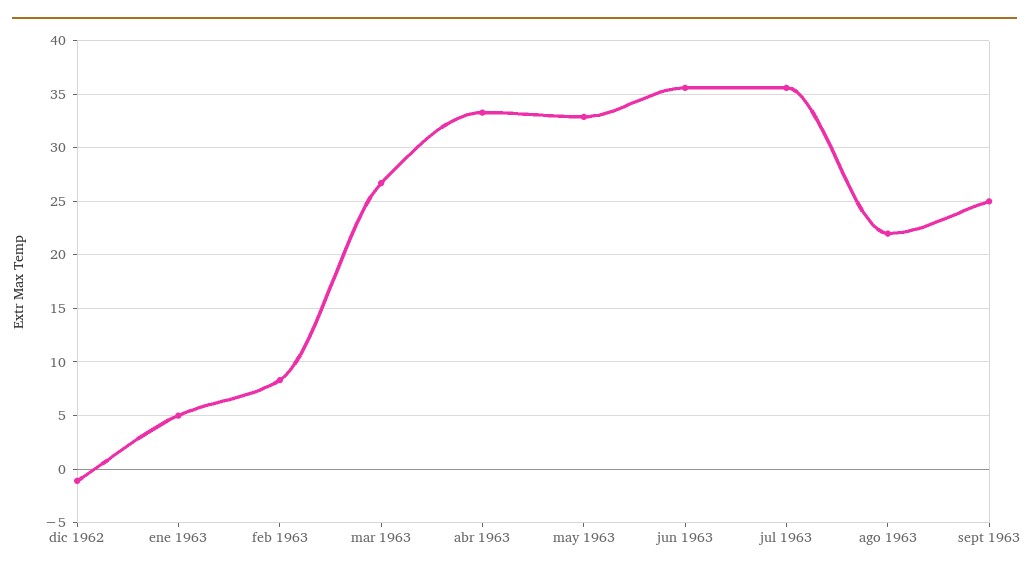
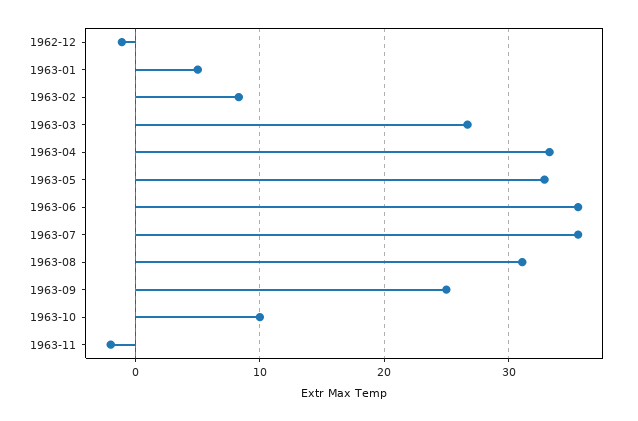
ago 1963: 22 -> 31
1963-10: none -> 10
1963-11: none -> -2

